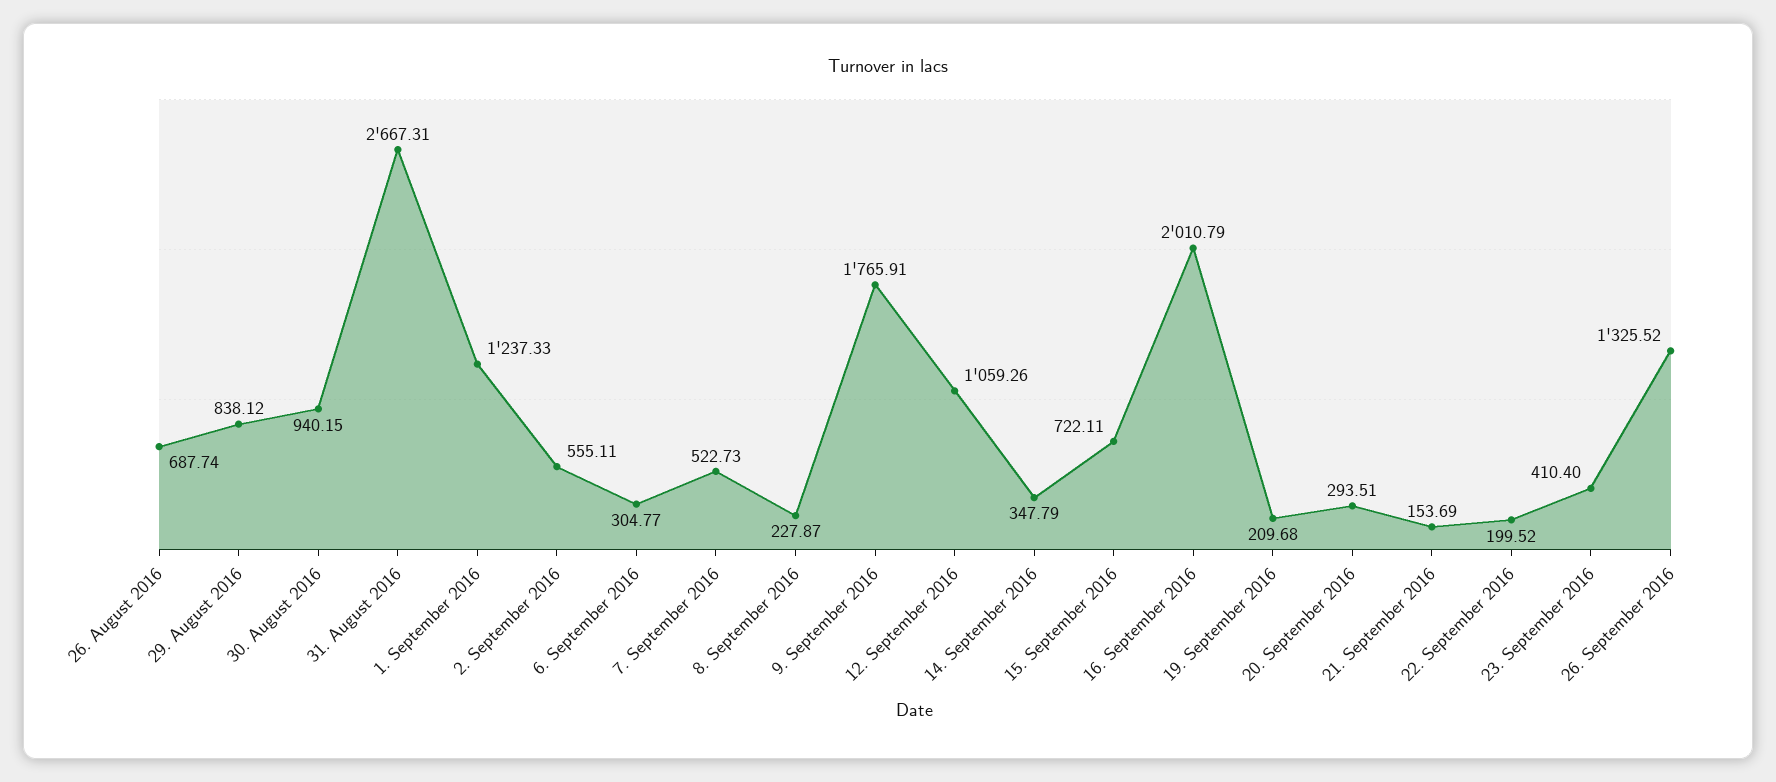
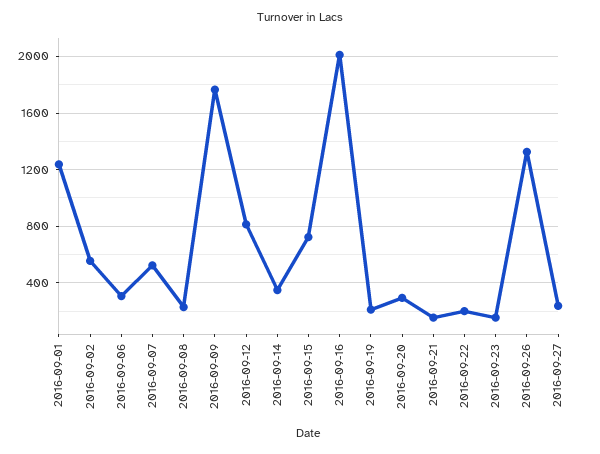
26. August 2016: 687.74 -> none
29. August 2016: 838.12 -> none
30. August 2016: 940.15 -> none
31. August 2016: 2667.31 -> none
12. September 2016: 1059.26 -> 800
23. September 2016: 410.4 -> 150
2016-09-27: none -> 250

